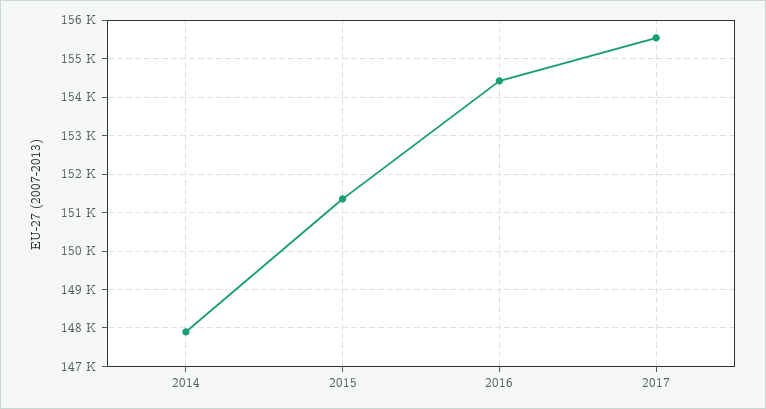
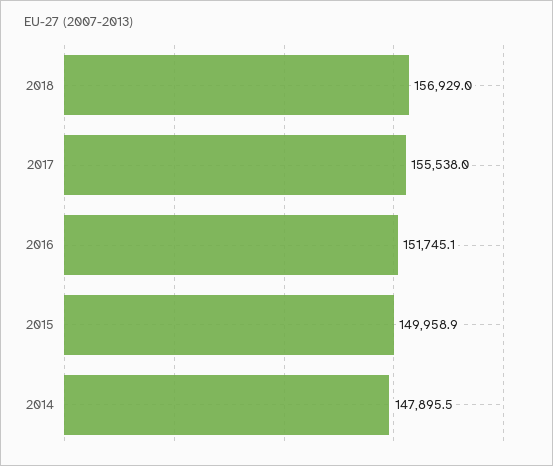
2015: 151400 -> 149958.9
2016: 154400 -> 151745.1
2018: none -> 156929

